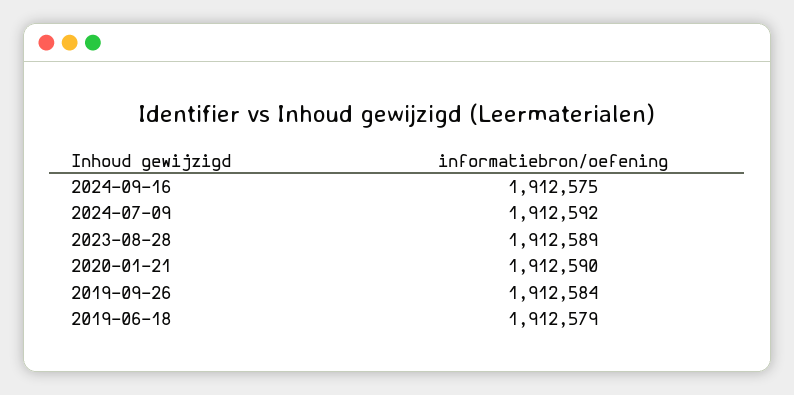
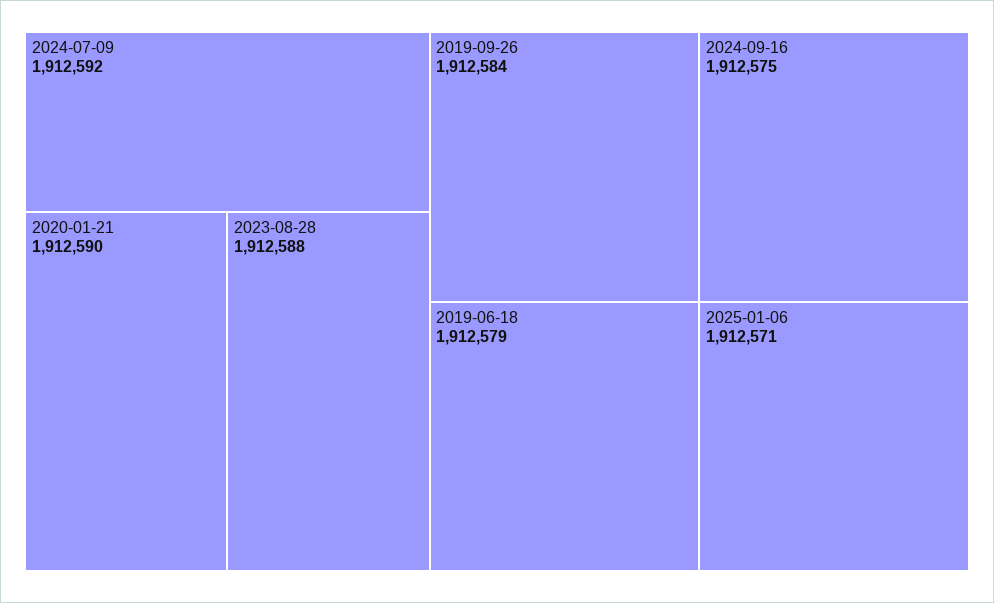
2023-08-28: 1912589 -> 1912588
2025-01-06: none -> 1912571

